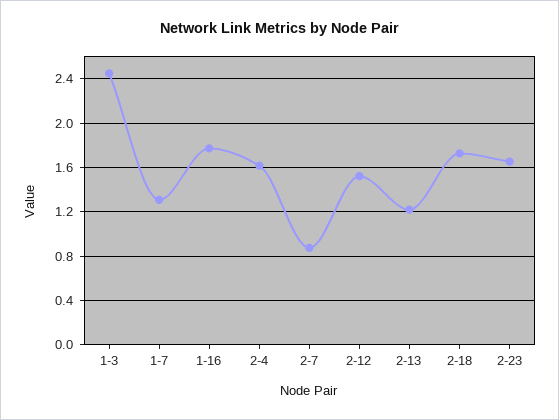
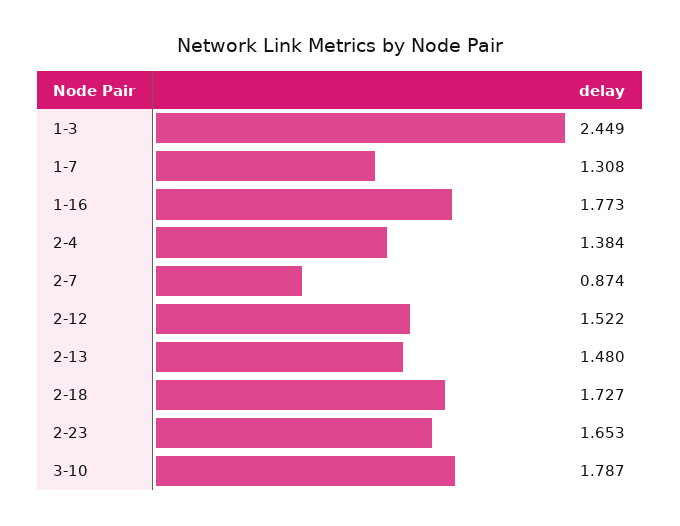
2-4: 1.6 -> 1.384
2-13: 1.2 -> 1.48
3-10: none -> 1.787

